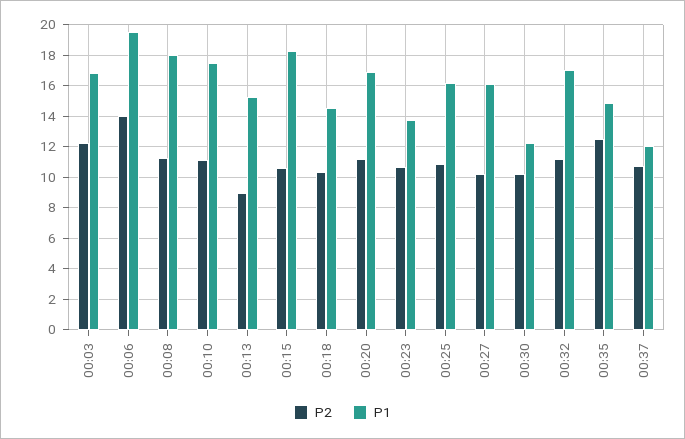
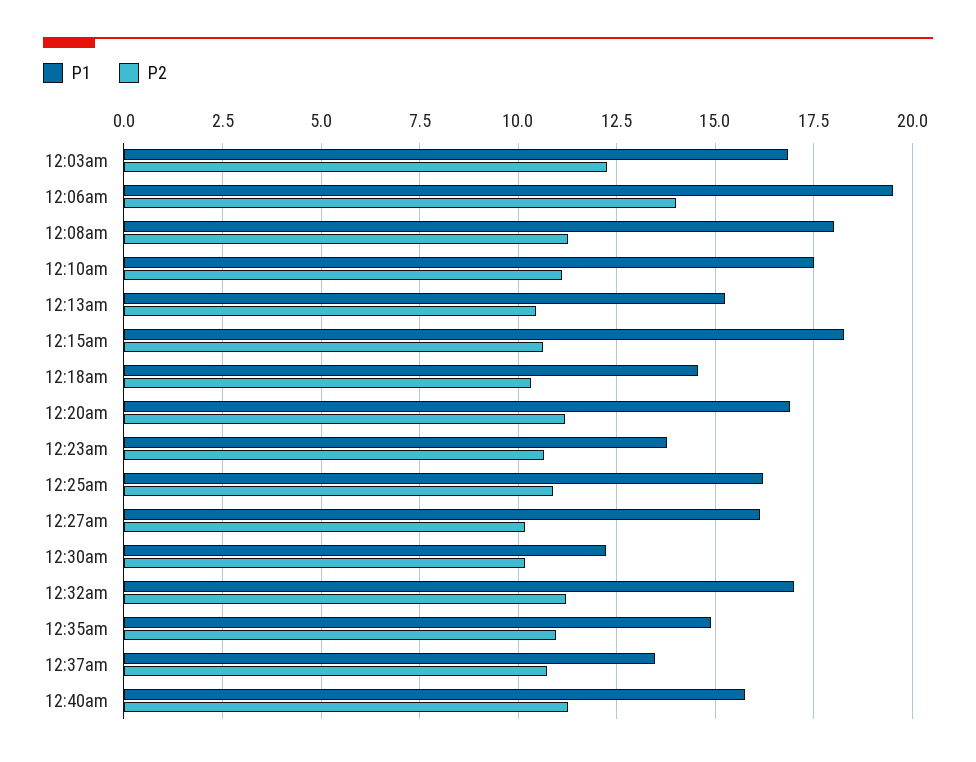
P2, 00:13: 9 -> 10.5
P2, 00:35: 12.5 -> 11
P1, 00:37: 12 -> 13.5
P1, 12:40am: none -> 15.75
P2, 12:40am: none -> 11.25

